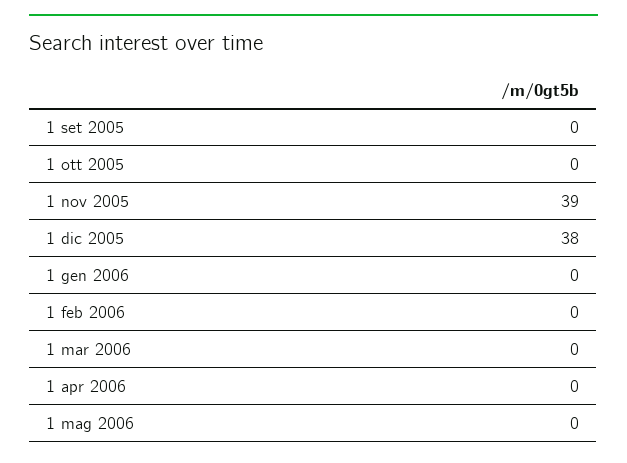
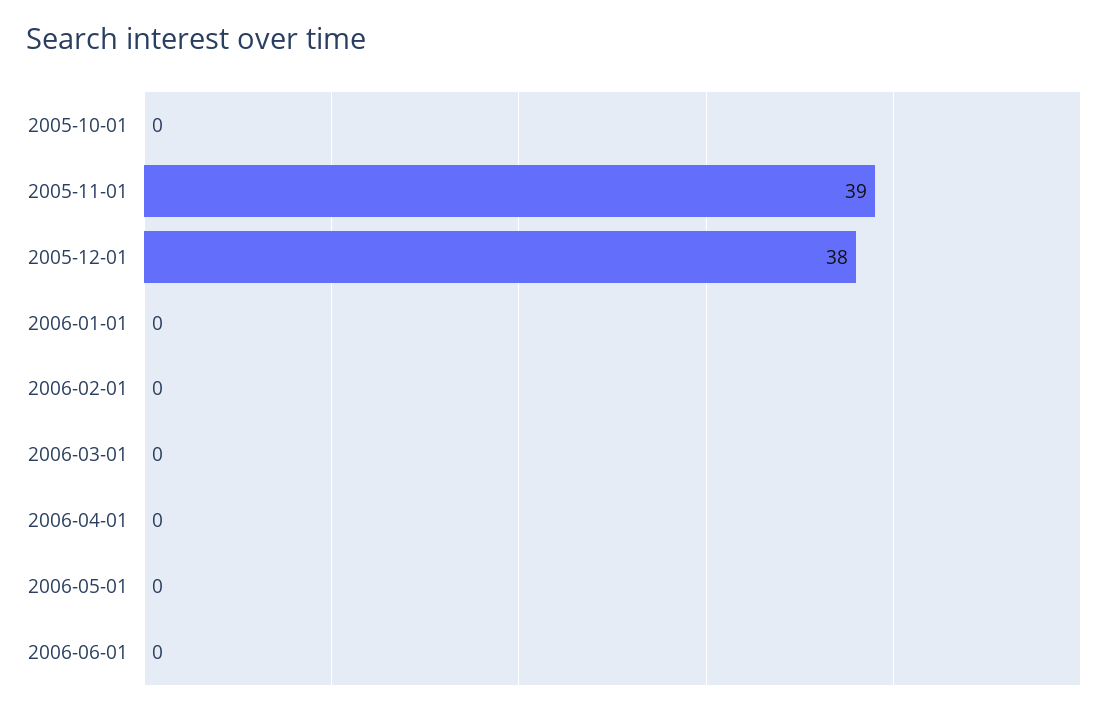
1 set 2005: 0 -> none
2006-06-01: none -> 0

